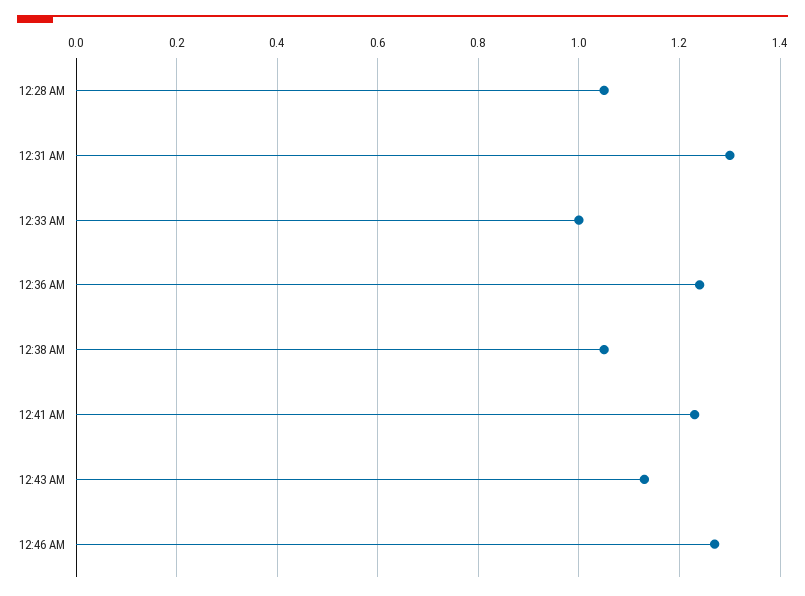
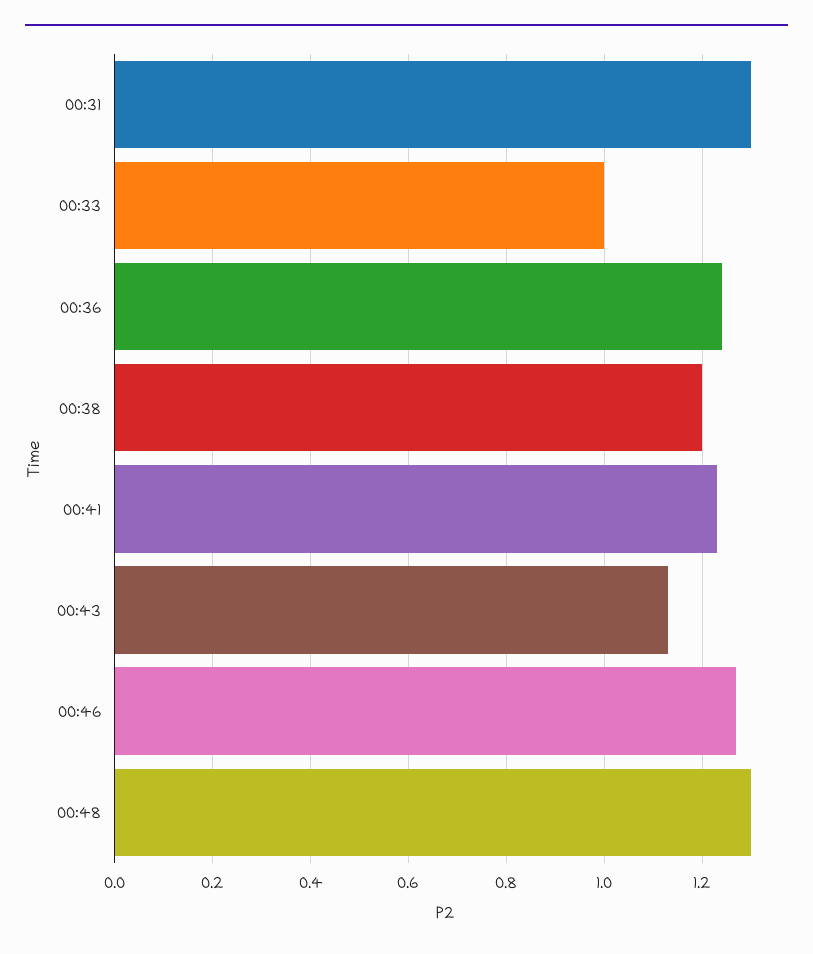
12:28 AM: 1.05 -> none
12:38 AM: 1.05 -> 1.2
00:48: none -> 1.3

